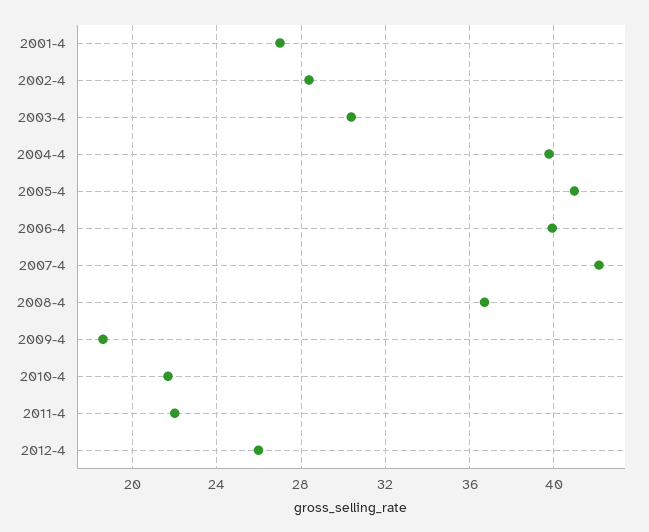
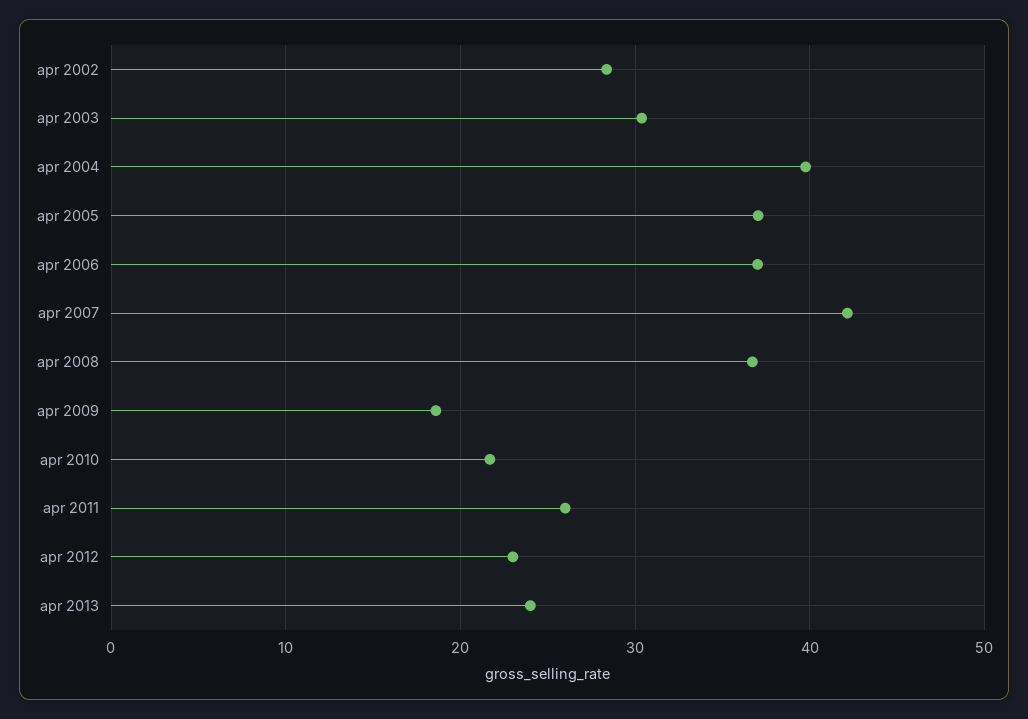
2001-4: 27 -> none
2005-4: 41 -> 37
2006-4: 40 -> 37
2011-4: 22 -> 26
2012-4: 26 -> 23
apr 2013: none -> 24

